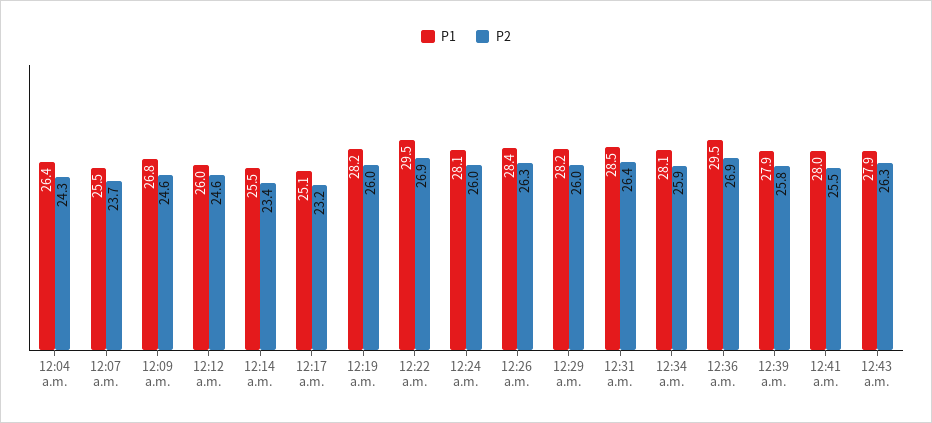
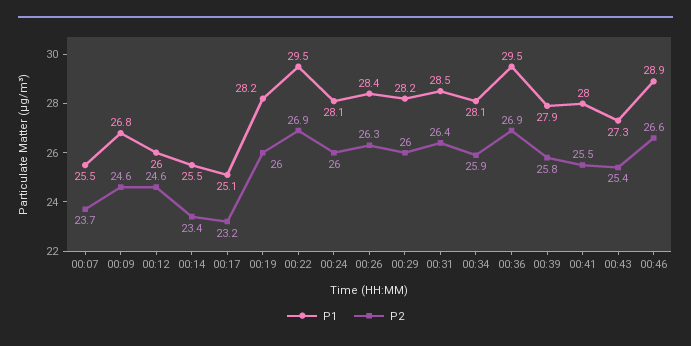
P1, 12:04 a.m.: 26.4 -> none
P2, 12:04 a.m.: 24.3 -> none
P1, 12:43 a.m.: 27.9 -> 27.3
P2, 12:43 a.m.: 26.3 -> 25.4
P1, 00:46: none -> 28.9
P2, 00:46: none -> 26.6

